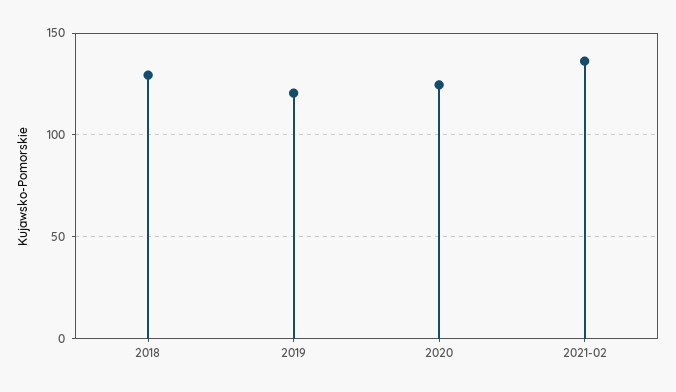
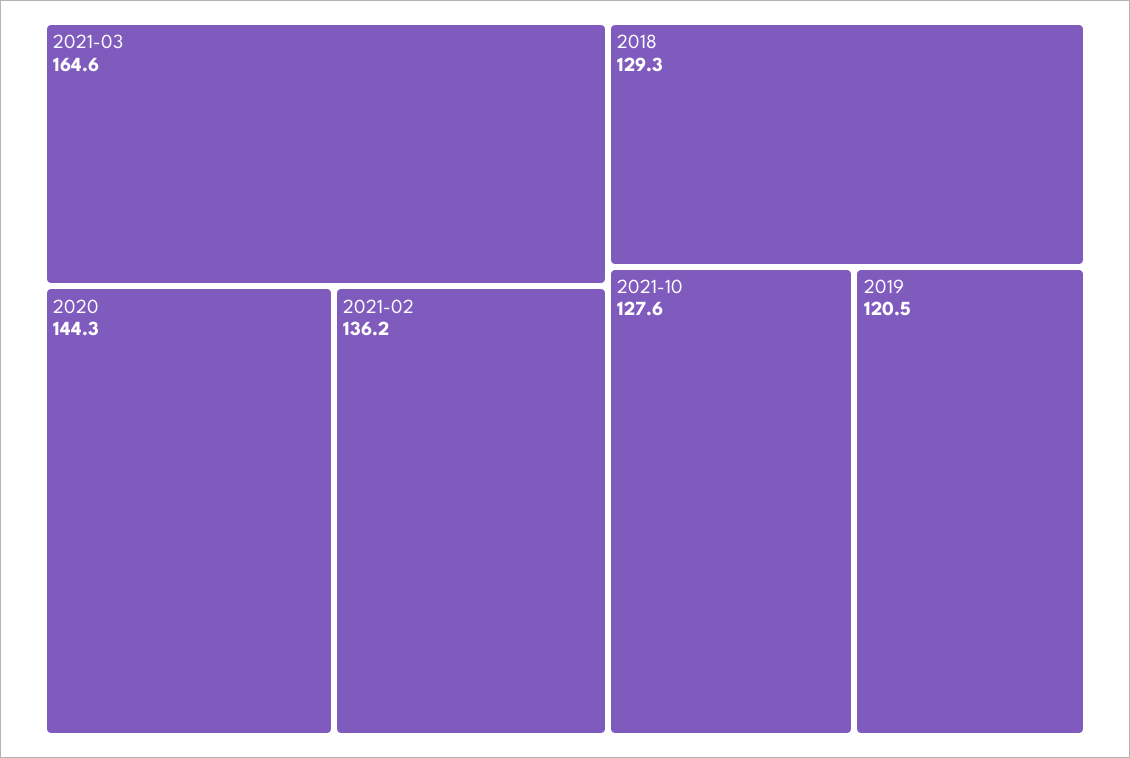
2020: 125 -> 144.3
2021-03: none -> 164.6
2021-10: none -> 127.6

